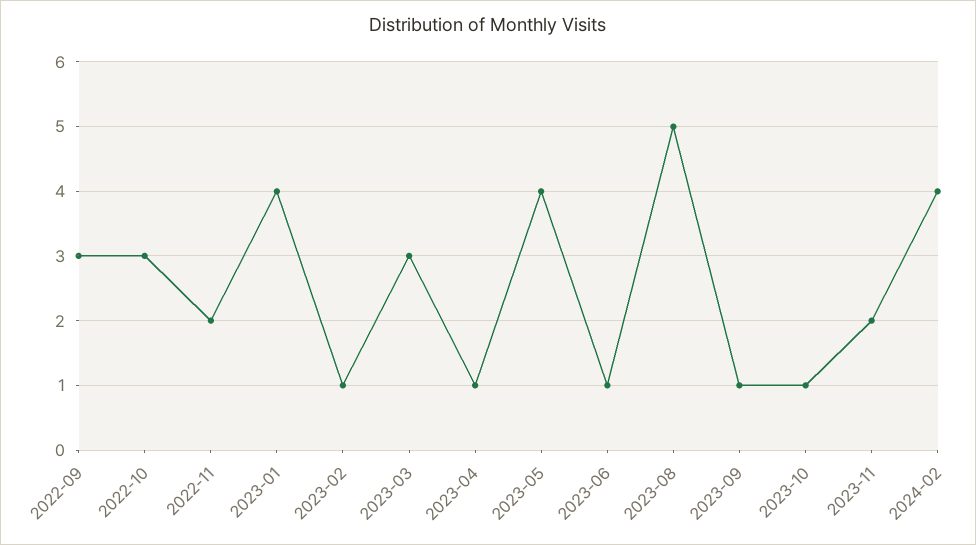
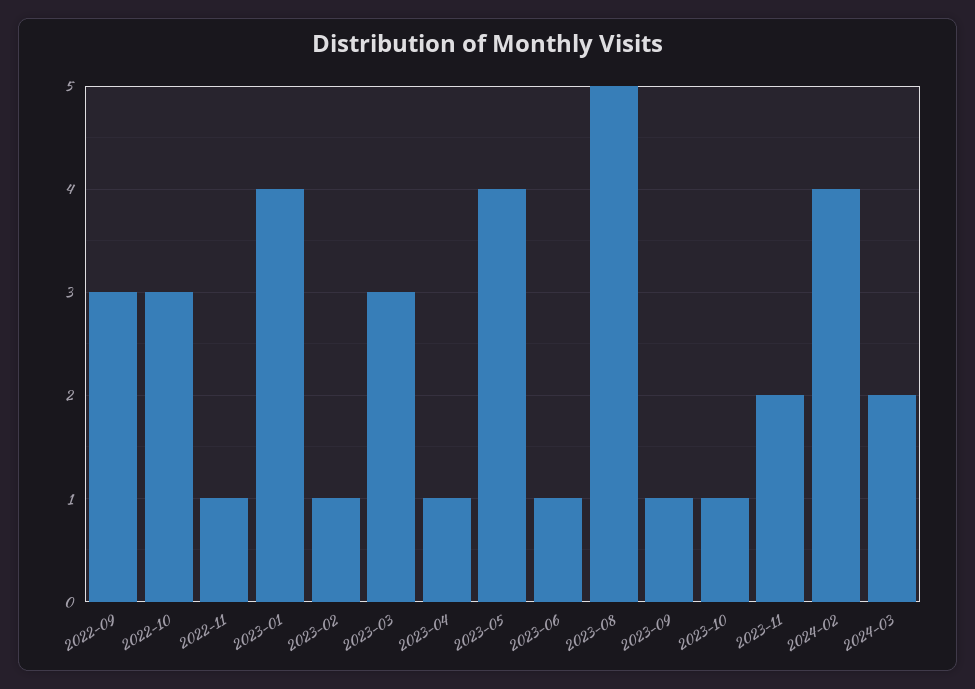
2022-11: 2 -> 1
2024-03: none -> 2

